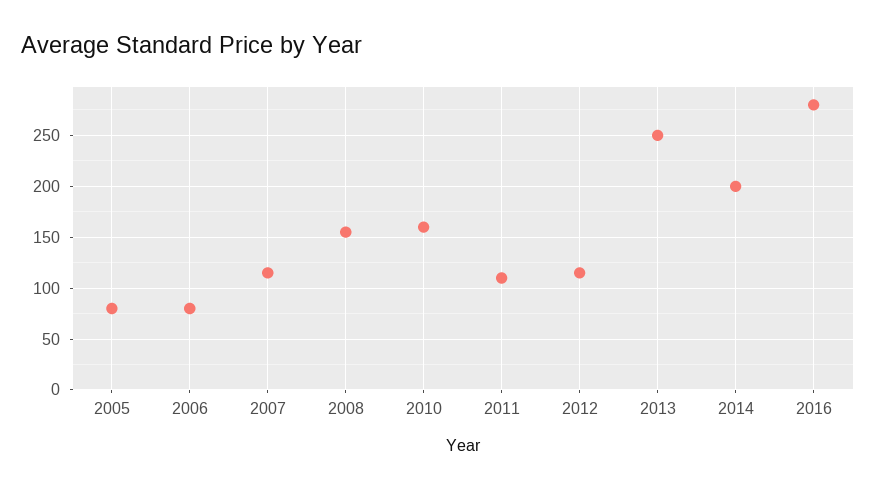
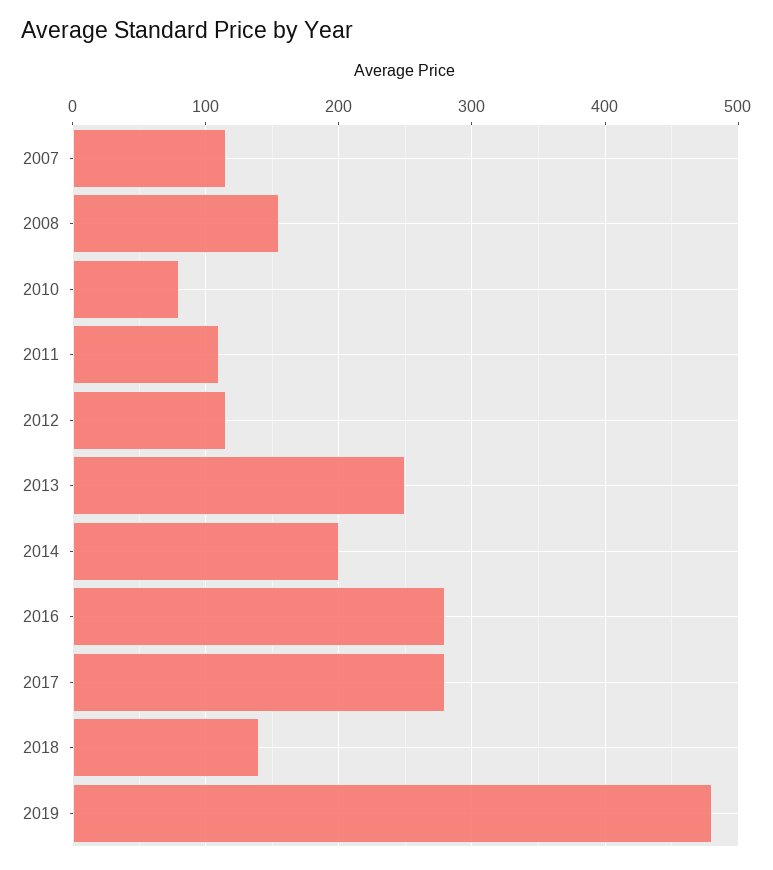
2005: 80 -> none
2006: 80 -> none
2010: 160 -> 80
2017: none -> 280
2018: none -> 140
2019: none -> 480

